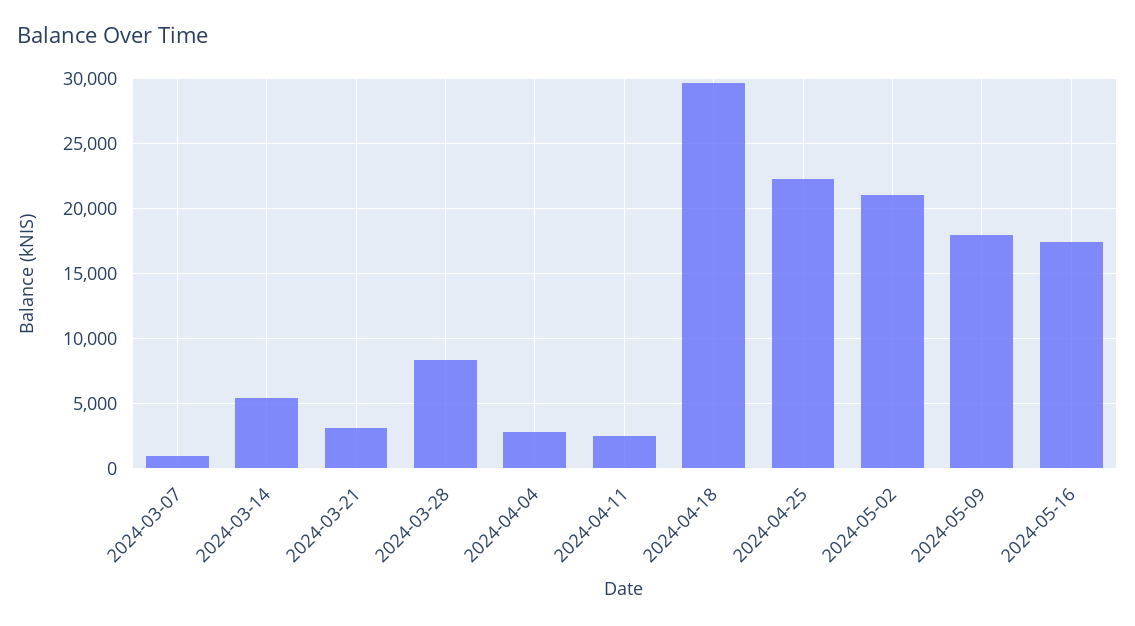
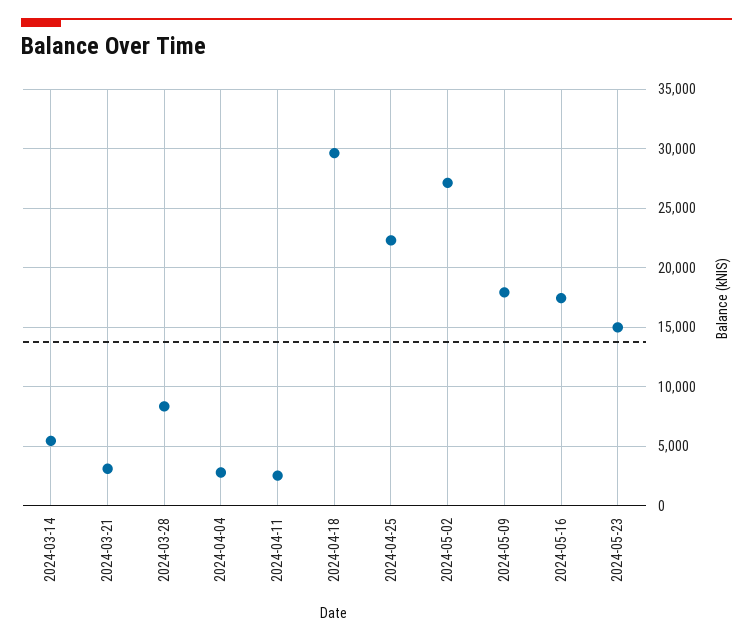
2024-03-07: 1000 -> none
2024-05-02: 21000 -> 27000
2024-05-23: none -> 15000

